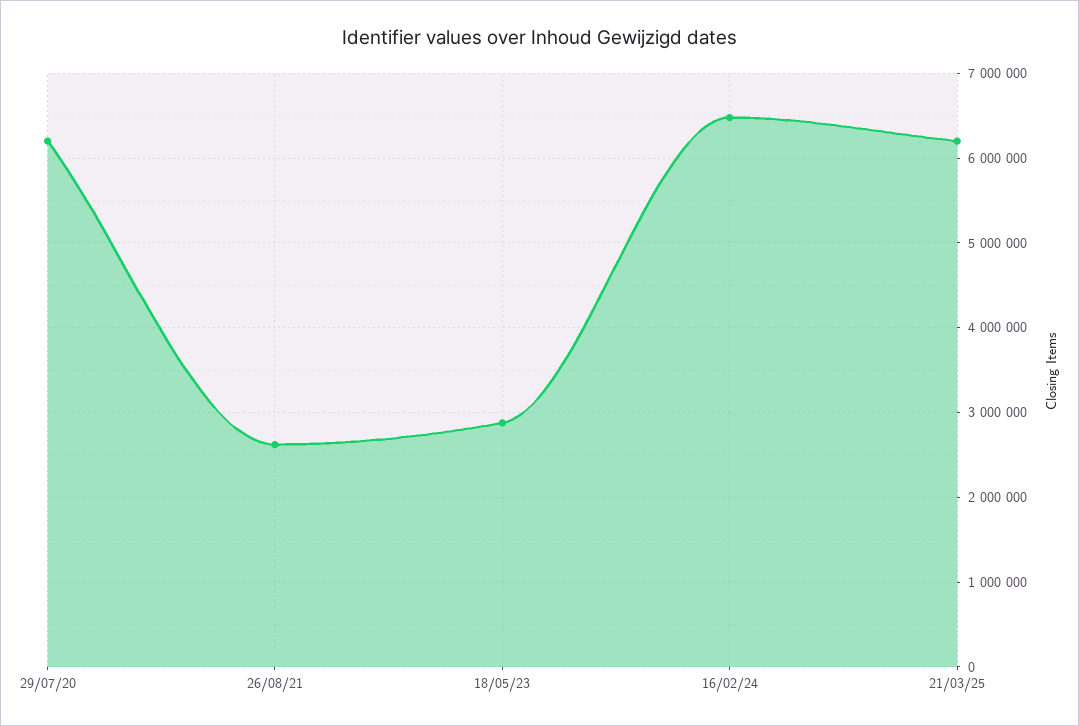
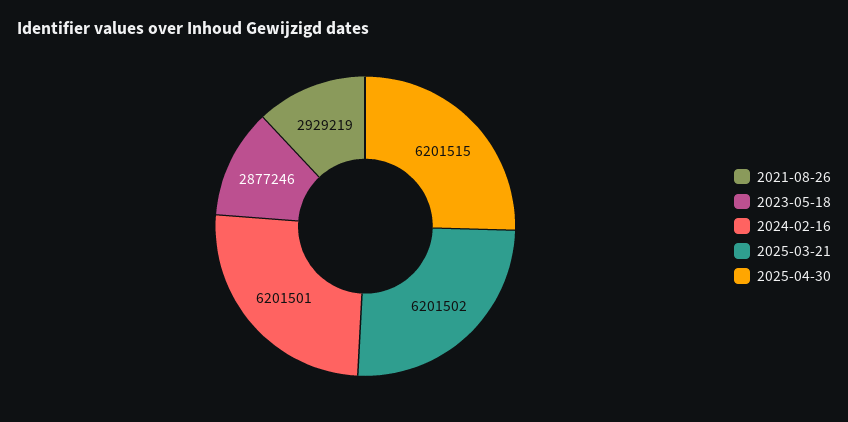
29/07/20: 6200000 -> none
26/08/21: 2600000 -> 2929219
16/02/24: 6500000 -> 6201501
2025-04-30: none -> 6201515

